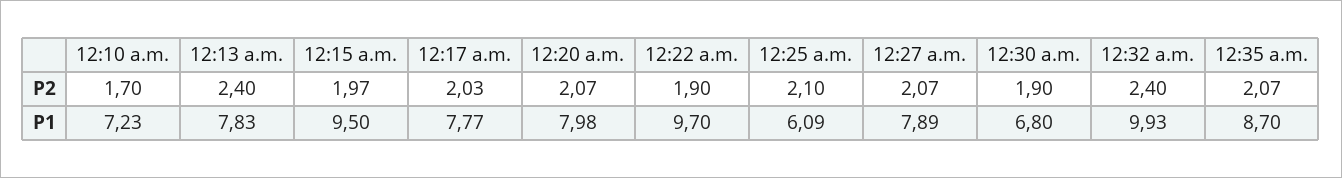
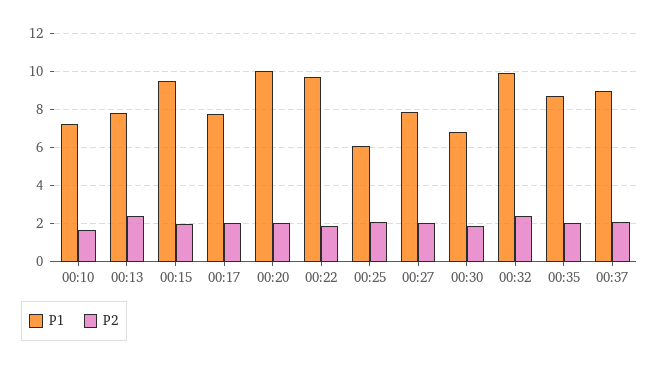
P1, 12:20 a.m.: 7.98 -> 10
P1, 00:37: none -> 9
P2, 00:37: none -> 2

